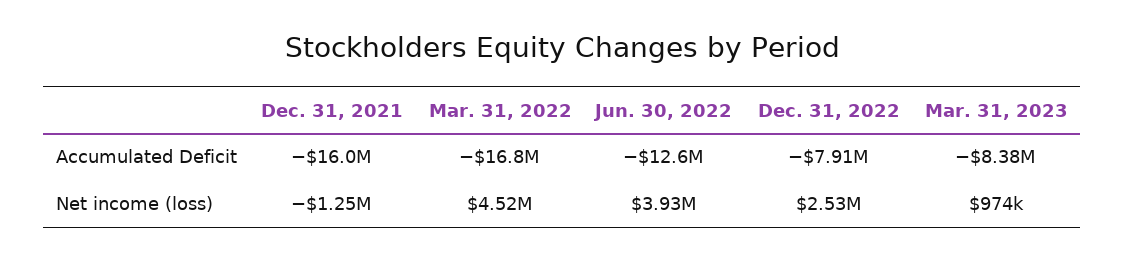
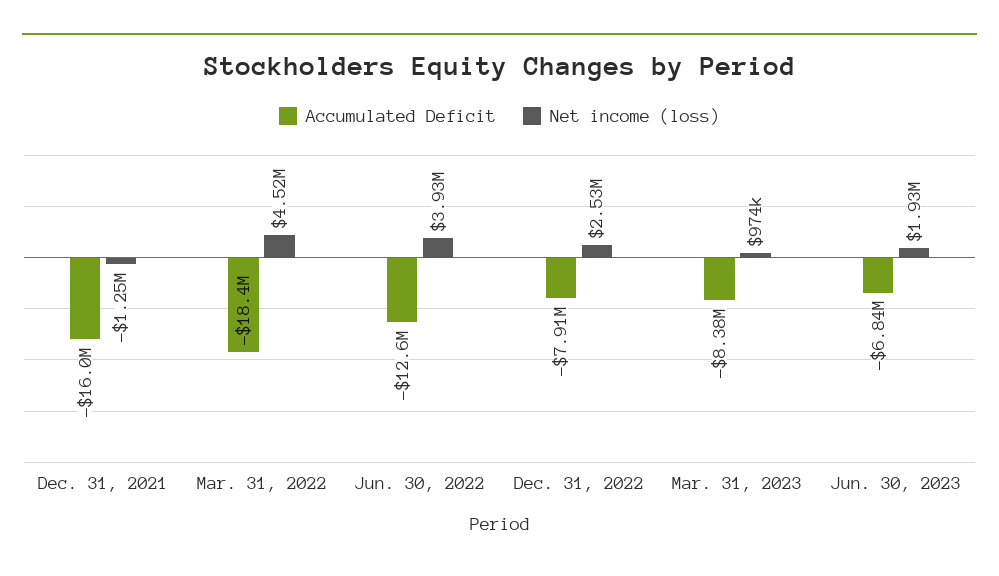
Accumulated Deficit, Mar. 31, 2022: -16800000 -> -18400000
Accumulated Deficit, Jun. 30, 2023: none -> -6840000
Net income (loss), Jun. 30, 2023: none -> 1930000

